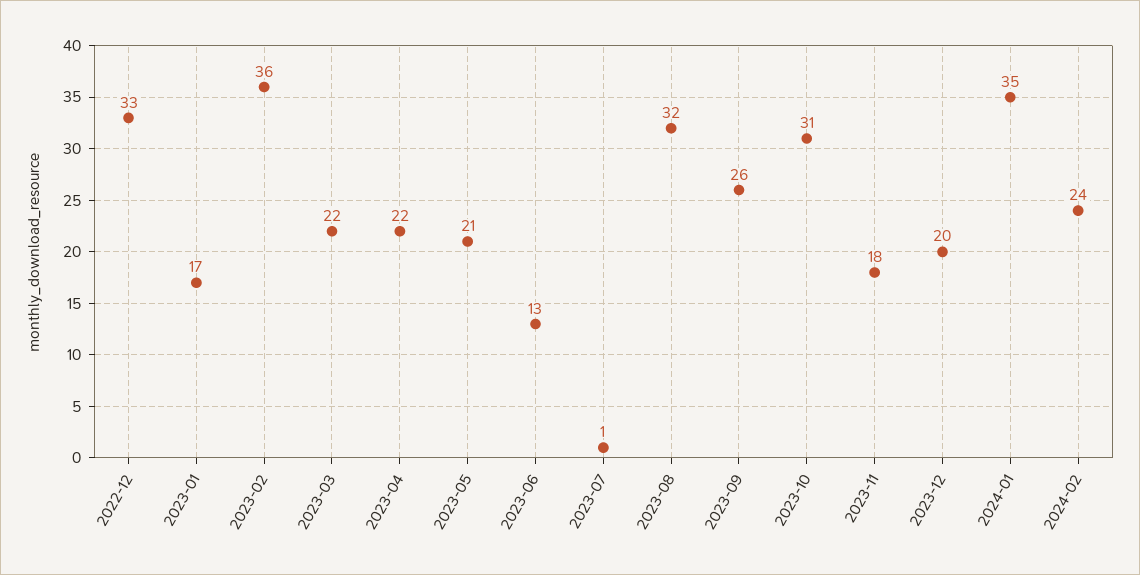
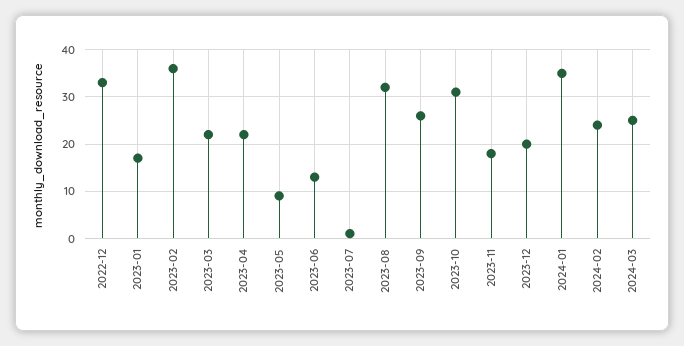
2023-05: 21 -> 10
2024-03: none -> 25

